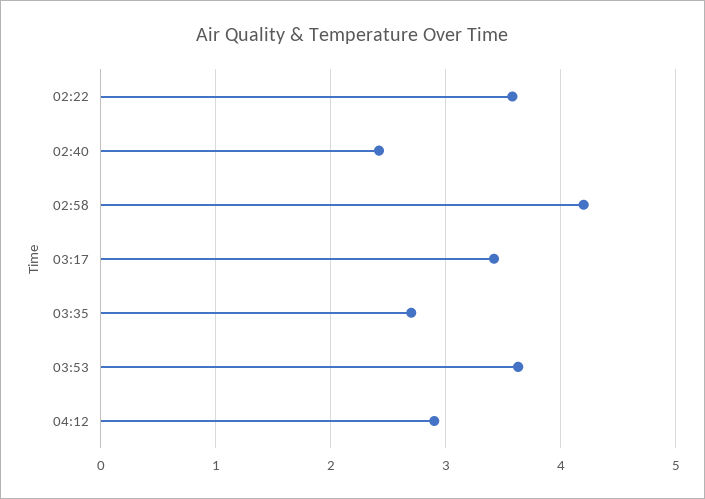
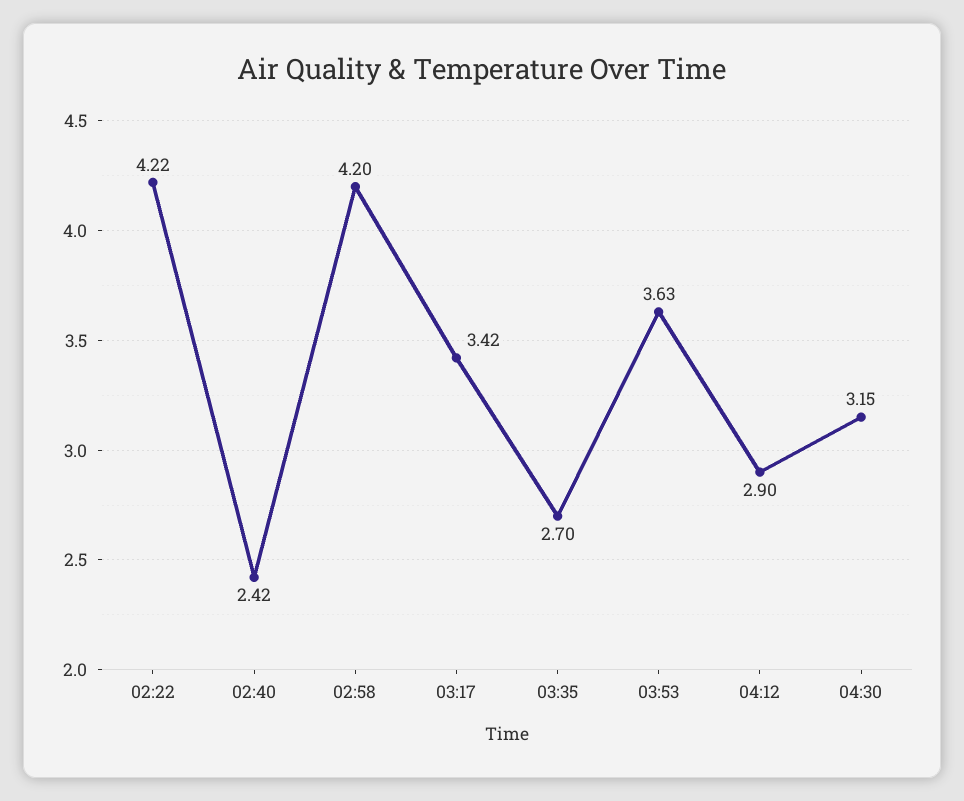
02:22: 3.6 -> 4.22
04:30: none -> 3.15

